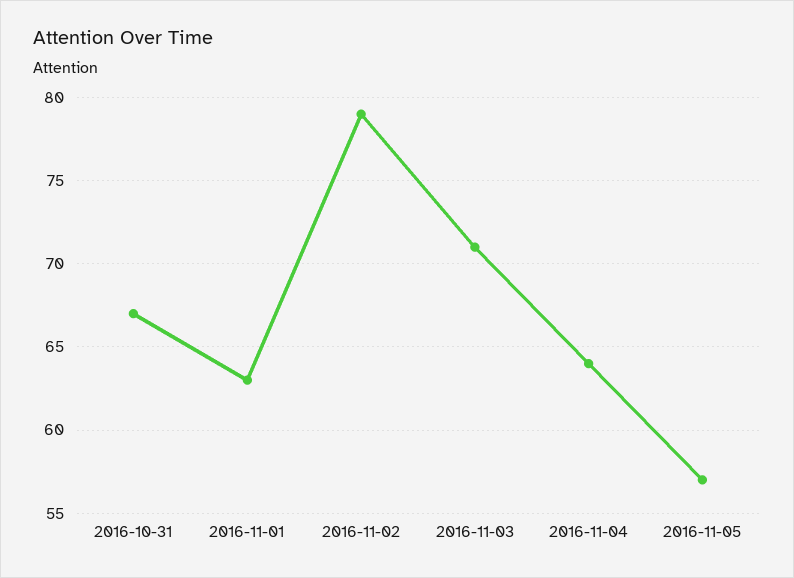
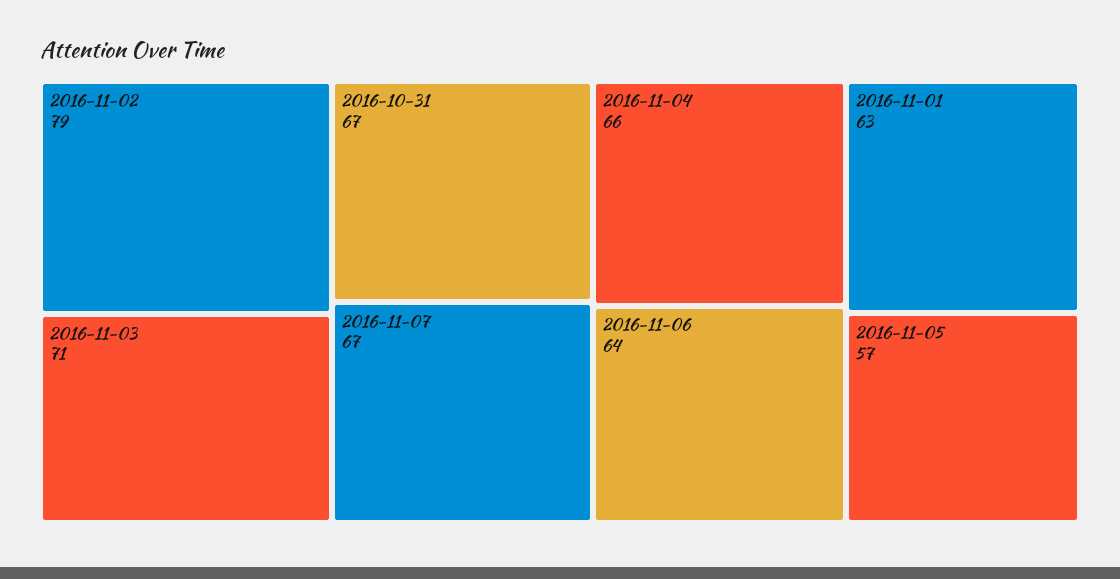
2016-11-04: 64 -> 66
2016-11-07: none -> 67
2016-11-06: none -> 64

